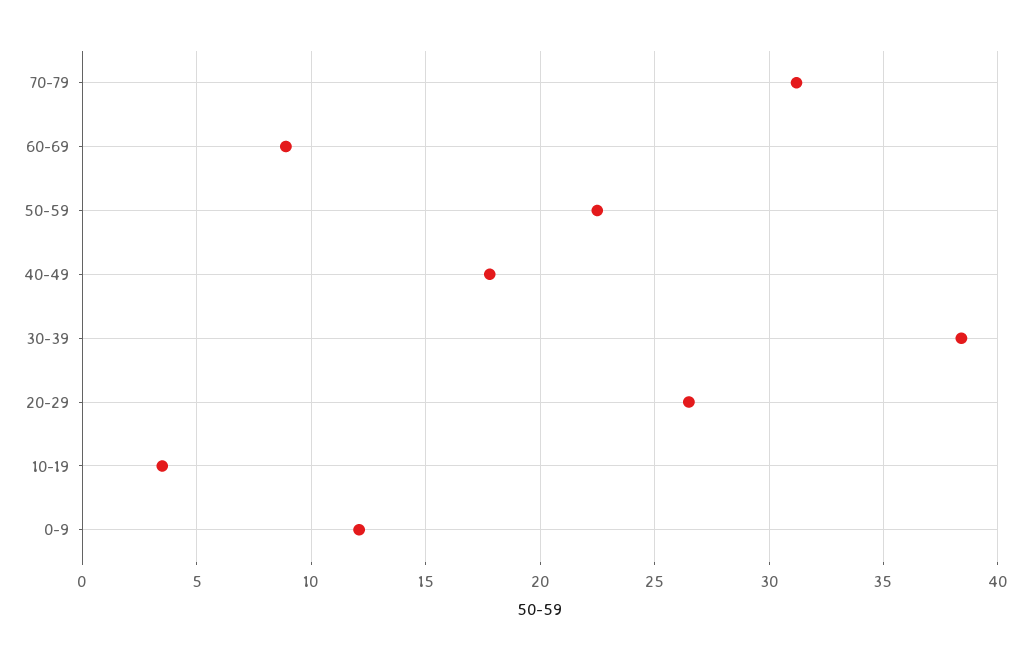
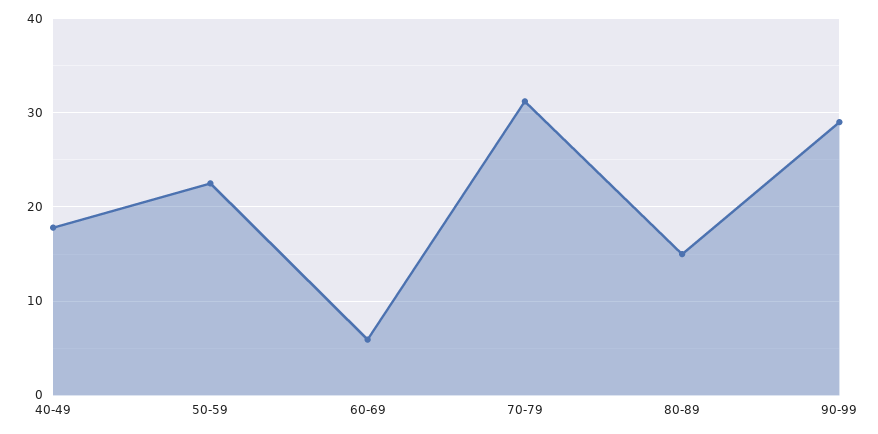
60-69: 9 -> 6
30-39: 38.5 -> none
20-29: 26.5 -> none
10-19: 3.5 -> none
0-9: 12 -> none
80-89: none -> 15
90-99: none -> 29

